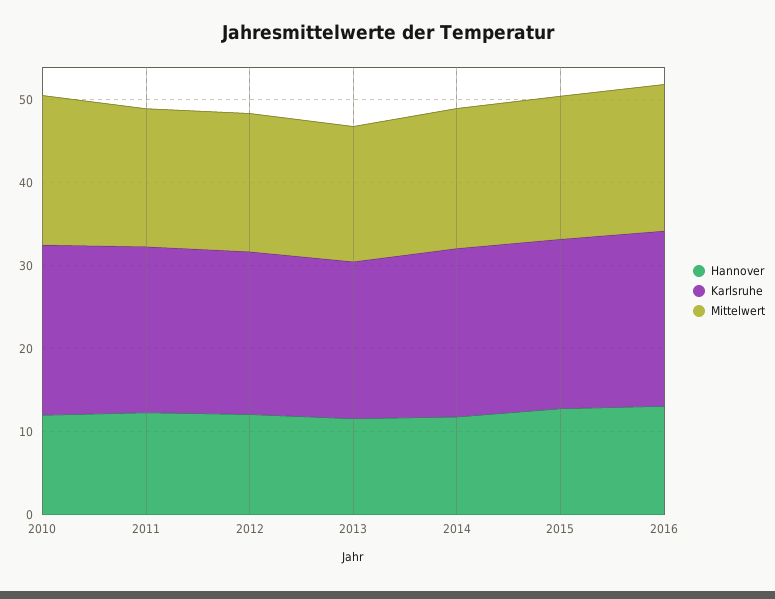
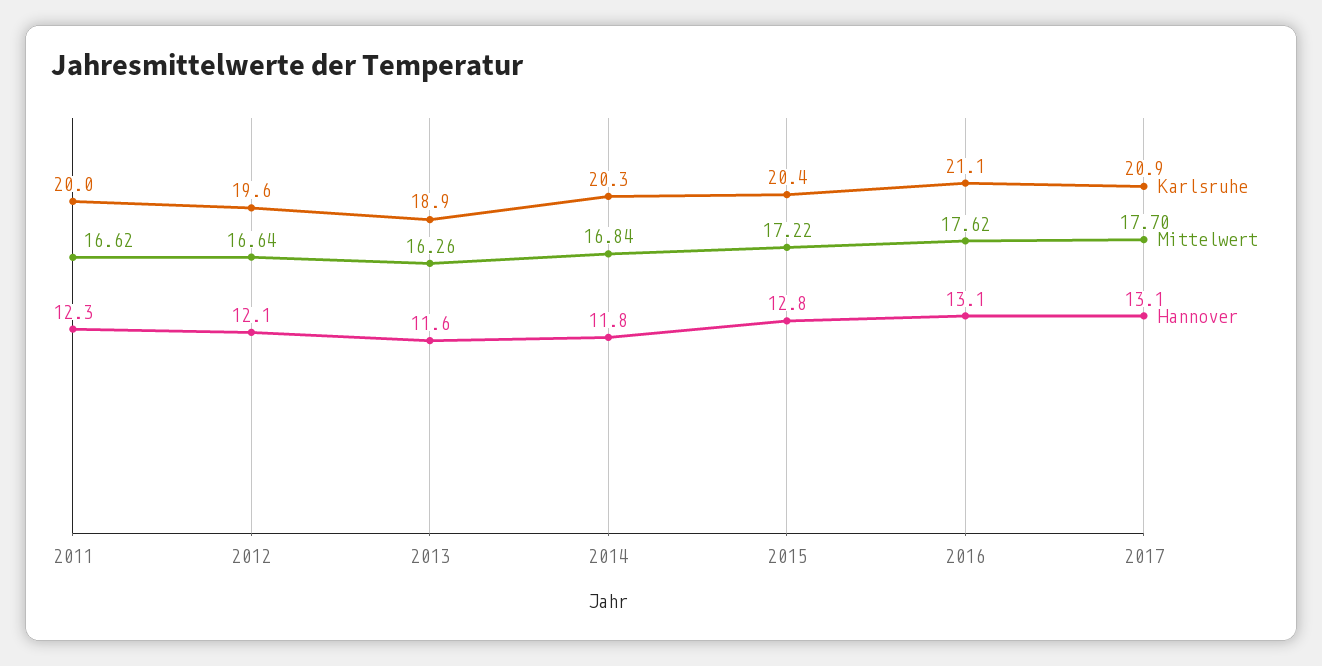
Hannover, 2010: 12 -> none
Karlsruhe, 2010: 20 -> none
Mittelwert, 2010: 18 -> none
Karlsruhe, 2017: none -> 20.9
Mittelwert, 2017: none -> 17.7
Hannover, 2017: none -> 13.1

